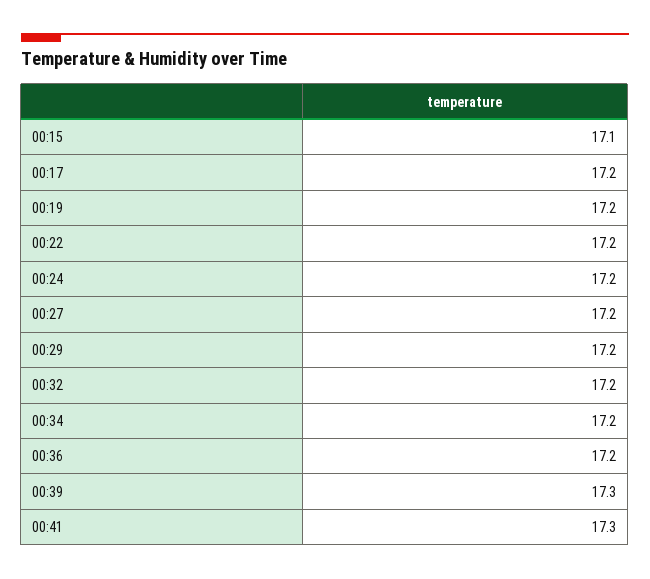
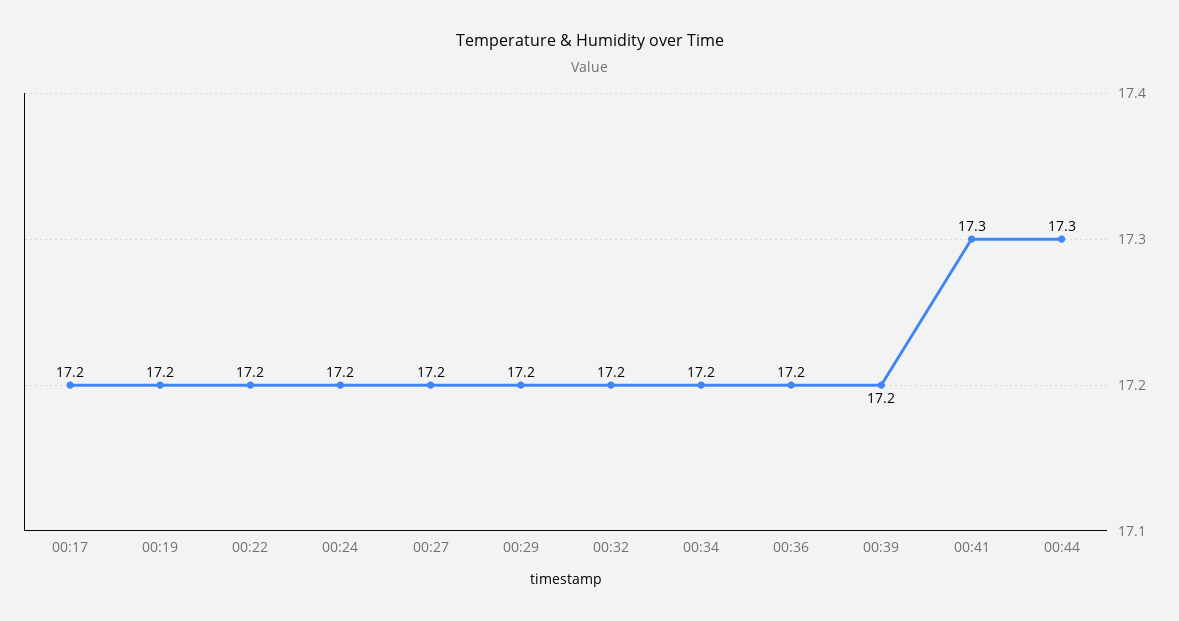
00:15: 17.1 -> none
00:39: 17.3 -> 17.2
00:44: none -> 17.3

